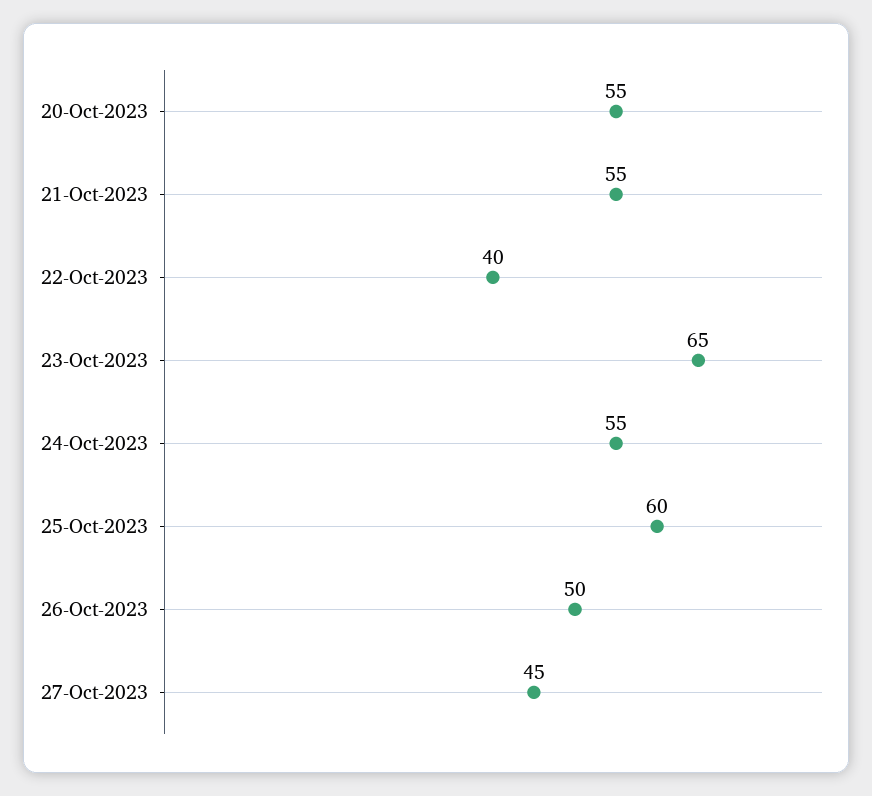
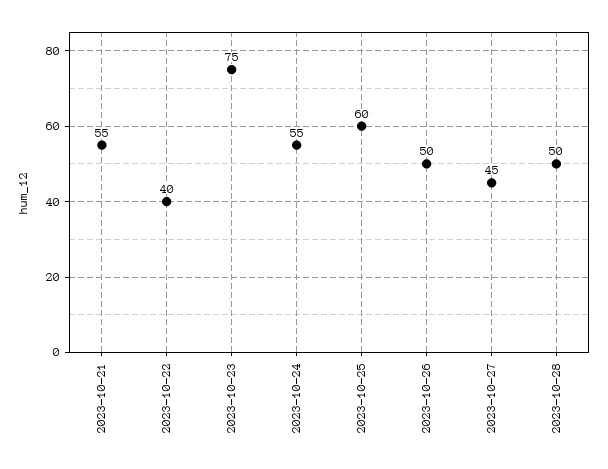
20-Oct-2023: 55 -> none
23-Oct-2023: 65 -> 75
2023-10-28: none -> 50

